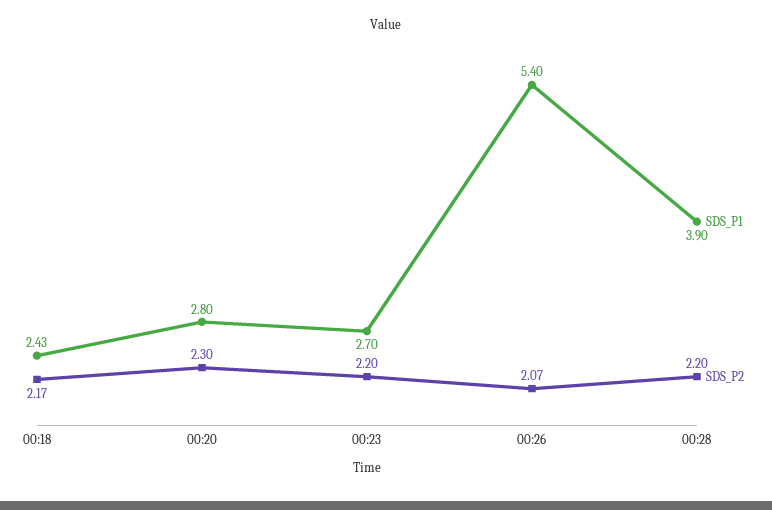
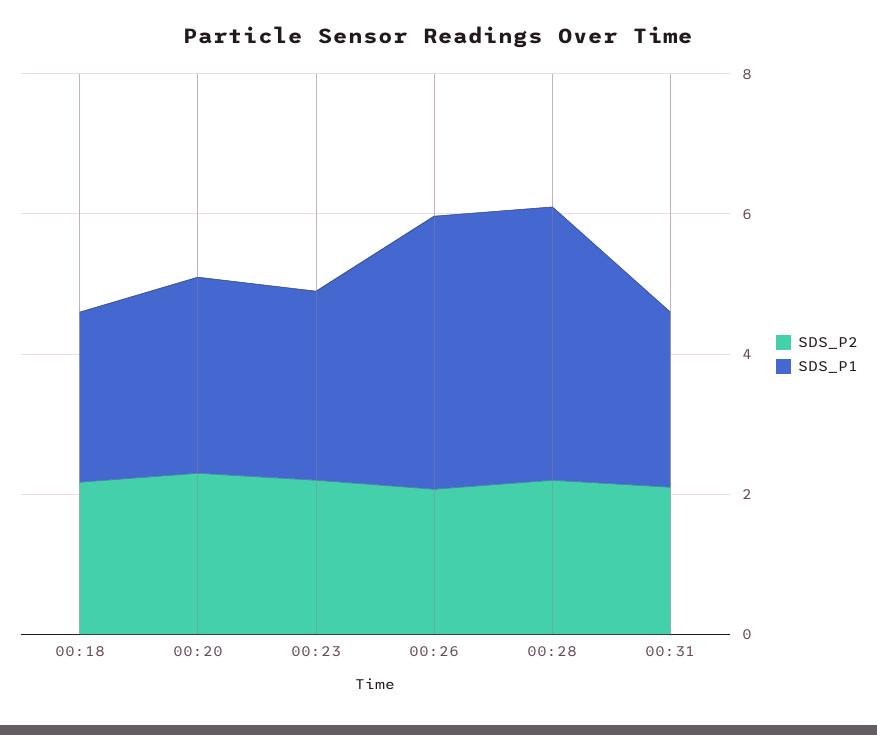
SDS_P1, 00:26: 5.4 -> 4
SDS_P2, 00:31: none -> 2
SDS_P1, 00:31: none -> 2.5

